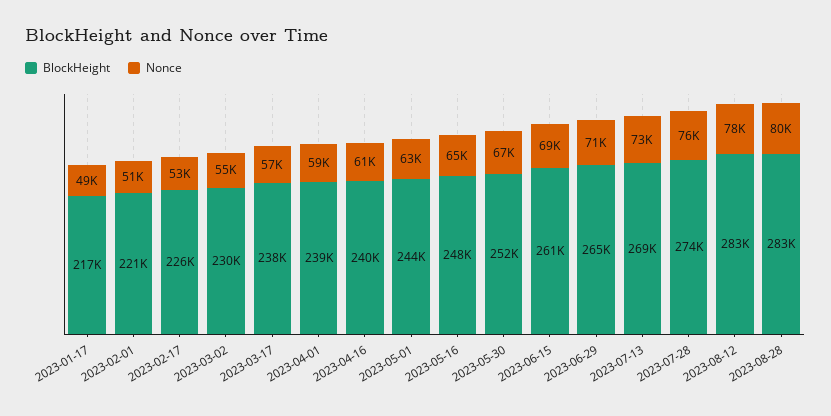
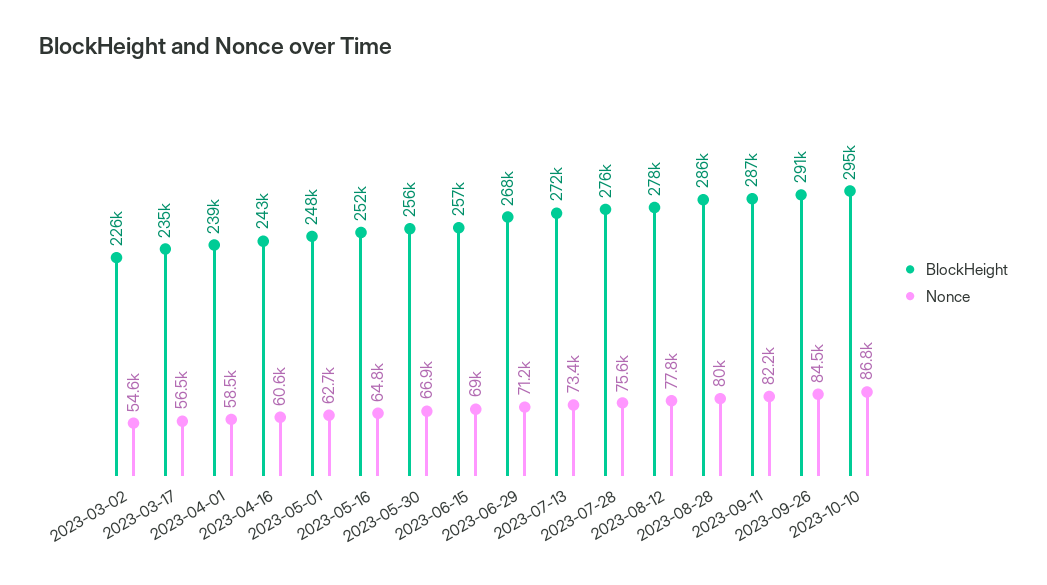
BlockHeight, 2023-01-17: 217000 -> none
Nonce, 2023-01-17: 49000 -> none
BlockHeight, 2023-02-01: 221000 -> none
Nonce, 2023-02-01: 51000 -> none
BlockHeight, 2023-02-17: 226000 -> none
Nonce, 2023-02-17: 53000 -> none
BlockHeight, 2023-03-02: 230000 -> 226000
BlockHeight, 2023-03-17: 238000 -> 235000
BlockHeight, 2023-04-16: 240000 -> 243000
BlockHeight, 2023-05-01: 244000 -> 248000
BlockHeight, 2023-05-16: 248000 -> 252000
BlockHeight, 2023-05-30: 252000 -> 256000
BlockHeight, 2023-06-15: 261000 -> 257000
BlockHeight, 2023-06-29: 265000 -> 268000
BlockHeight, 2023-07-13: 269000 -> 272000
BlockHeight, 2023-07-28: 274000 -> 276000
BlockHeight, 2023-08-12: 283000 -> 278000
BlockHeight, 2023-08-28: 283000 -> 286000
BlockHeight, 2023-09-11: none -> 287000
Nonce, 2023-09-11: none -> 82200
BlockHeight, 2023-09-26: none -> 291000
Nonce, 2023-09-26: none -> 84500
BlockHeight, 2023-10-10: none -> 295000
Nonce, 2023-10-10: none -> 86800

